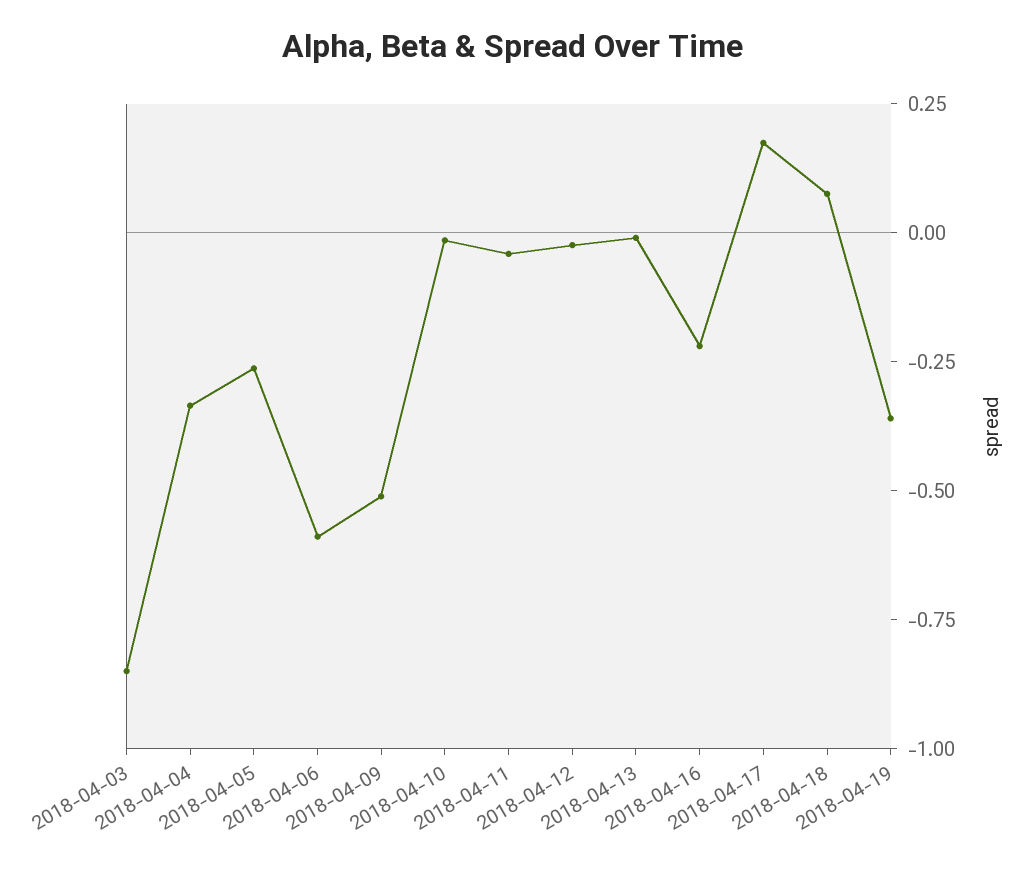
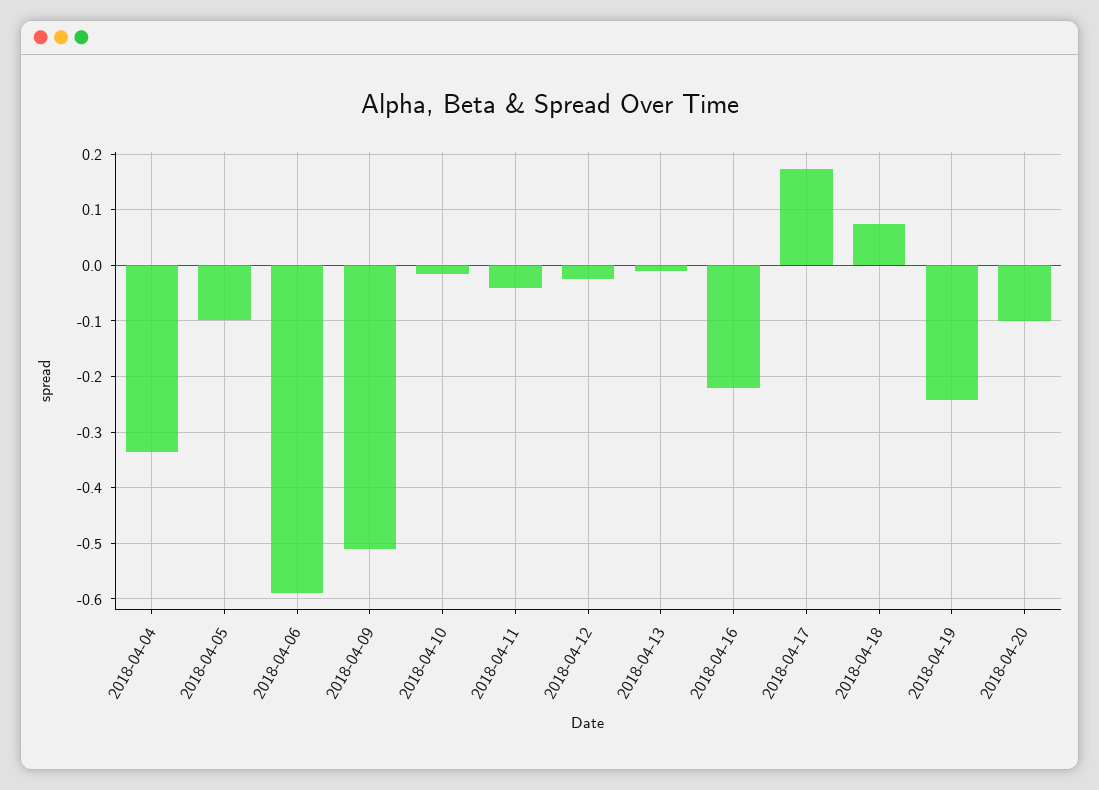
2018-04-03: -0.85 -> none
2018-04-05: -0.25 -> -0.1
2018-04-19: -0.35 -> -0.24
2018-04-20: none -> -0.1

